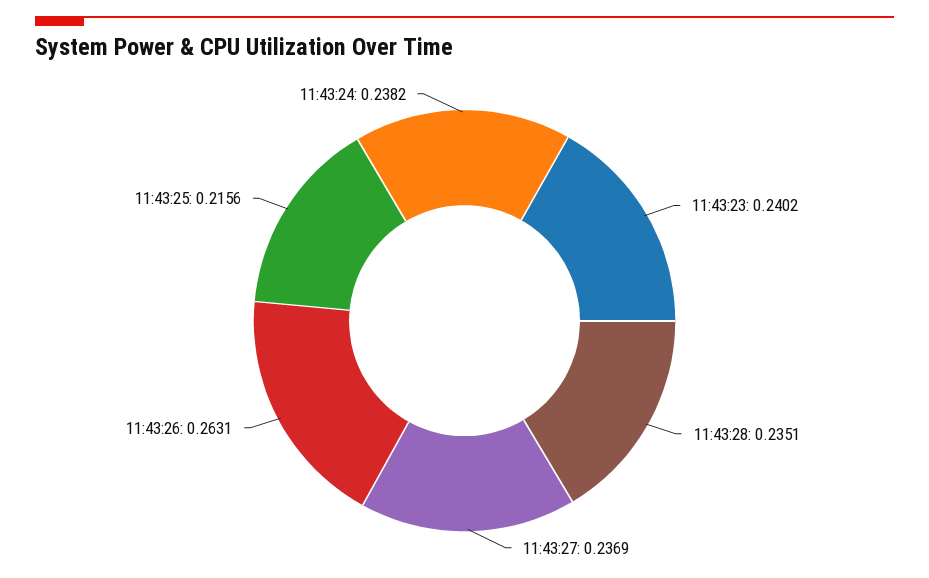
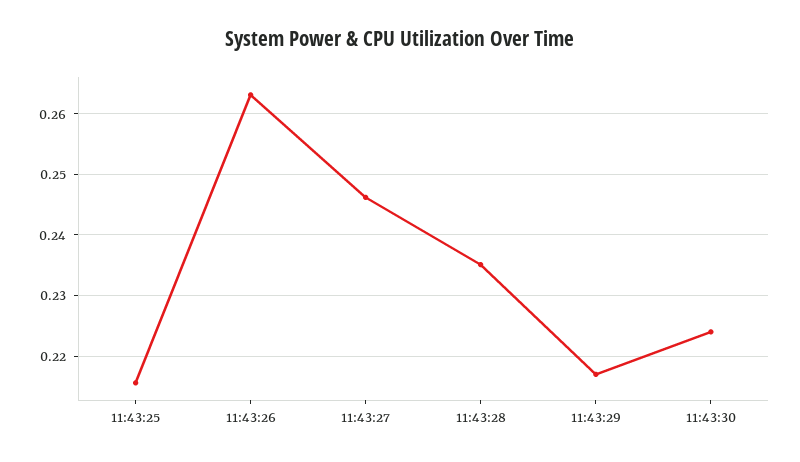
11:43:23: 0.2402 -> none
11:43:27: 0.2369 -> 0.246
11:43:24: 0.2382 -> none
11:43:29: none -> 0.217
11:43:30: none -> 0.224

